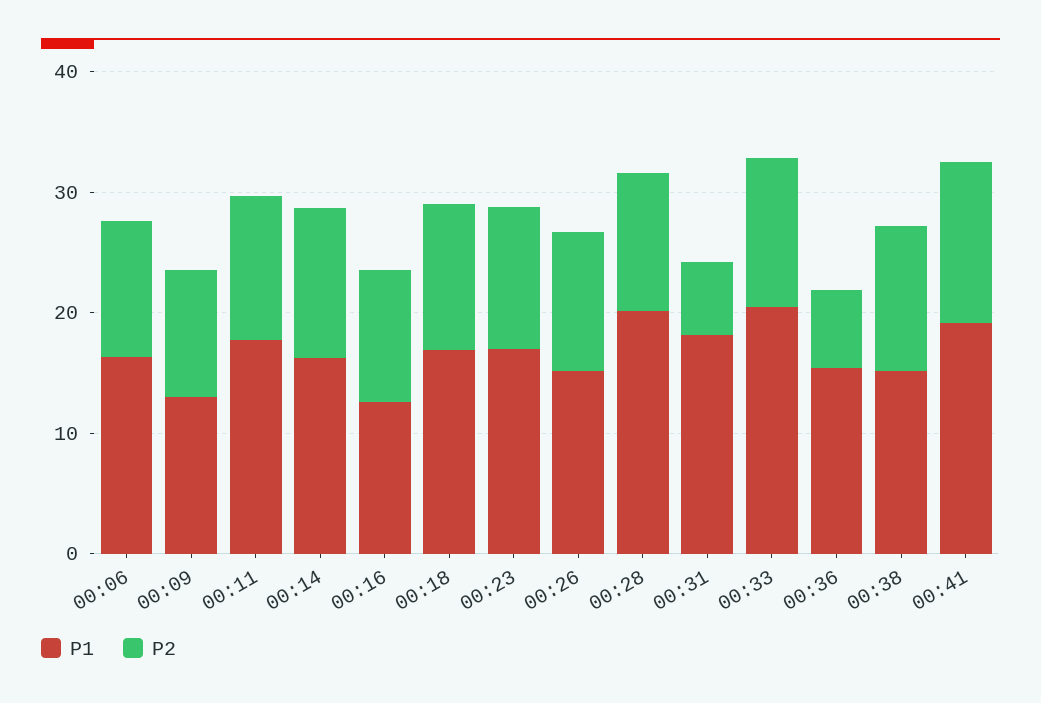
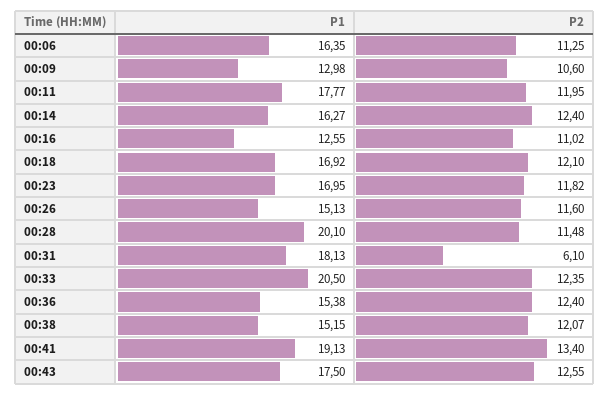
P2, 00:36: 6 -> 12.4
P1, 00:43: none -> 17.5
P2, 00:43: none -> 12.55

